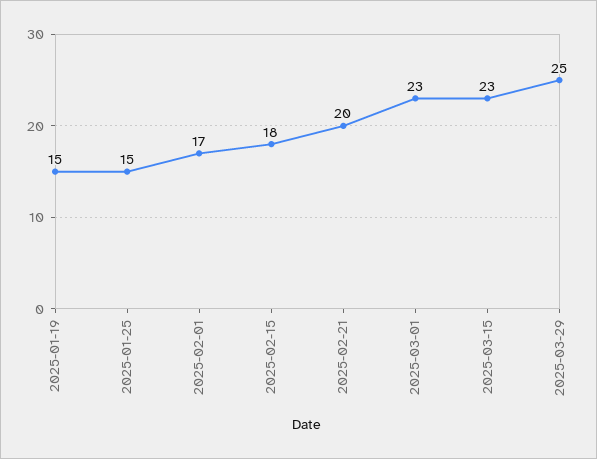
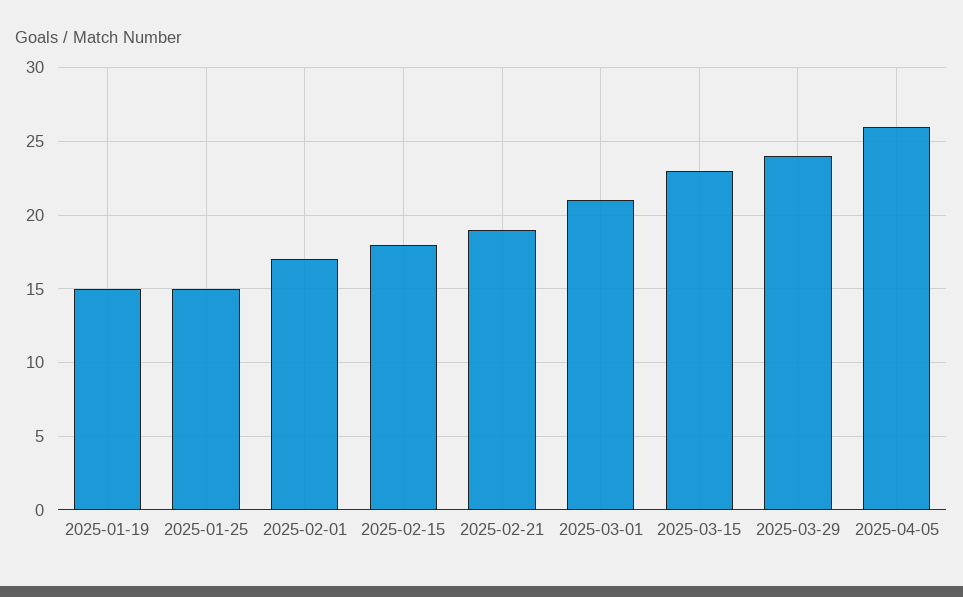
2025-02-21: 20 -> 19
2025-03-01: 23 -> 21
2025-03-29: 25 -> 24
2025-04-05: none -> 26

